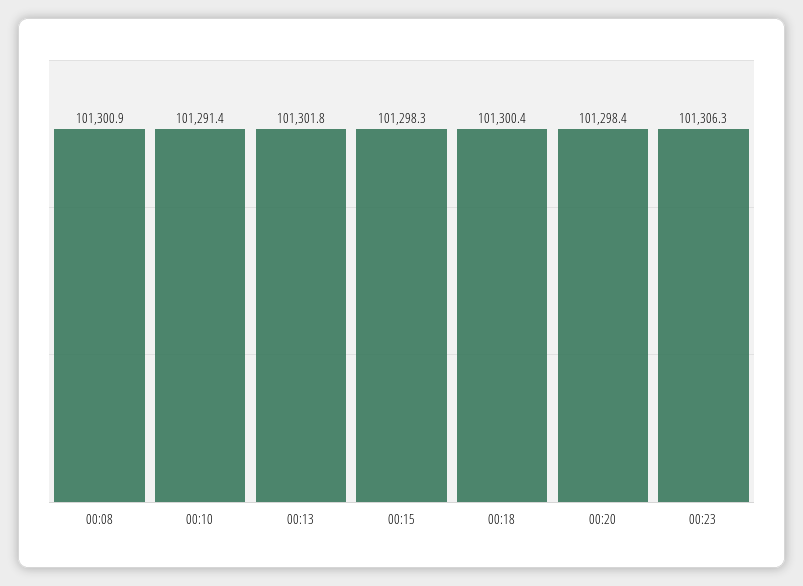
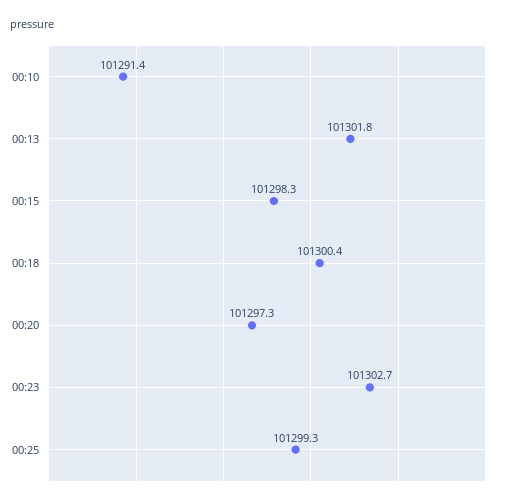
00:08: 101300.9 -> none
00:20: 101298.4 -> 101297.3
00:23: 101306.3 -> 101302.7
00:25: none -> 101299.3

